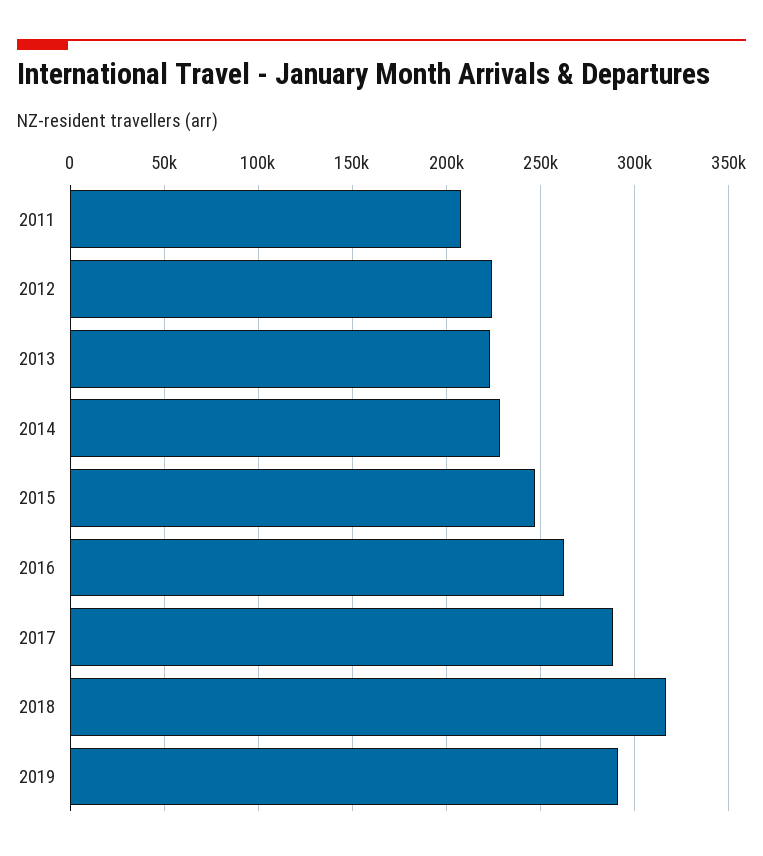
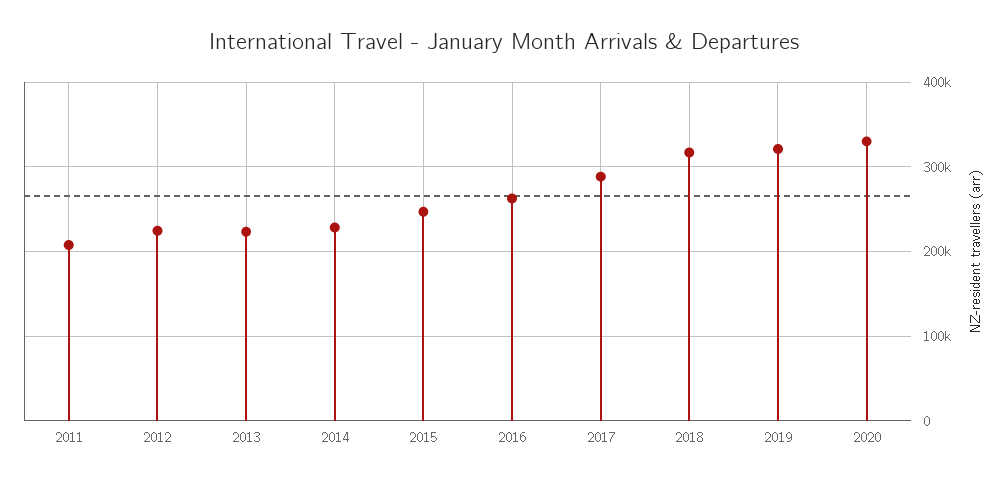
2019: 290000 -> 320000
2020: none -> 330000

